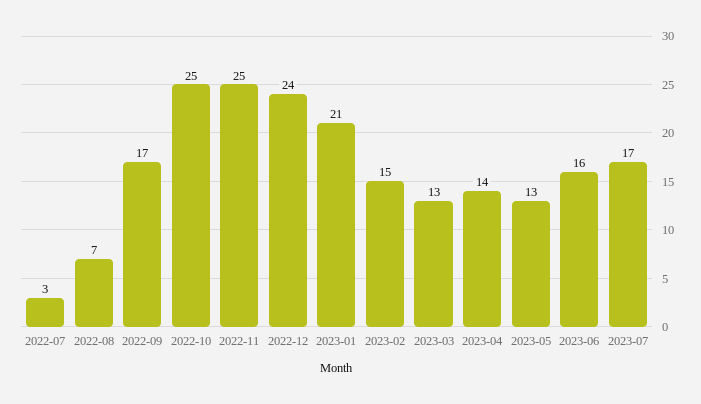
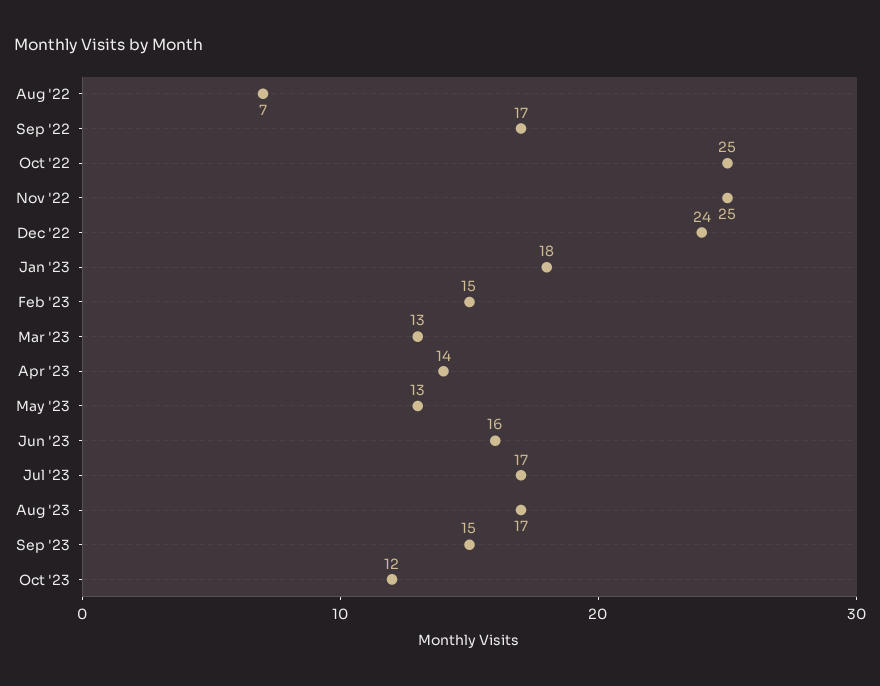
2022-07: 3 -> none
2023-01: 21 -> 18
Aug '23: none -> 17
Sep '23: none -> 15
Oct '23: none -> 12

